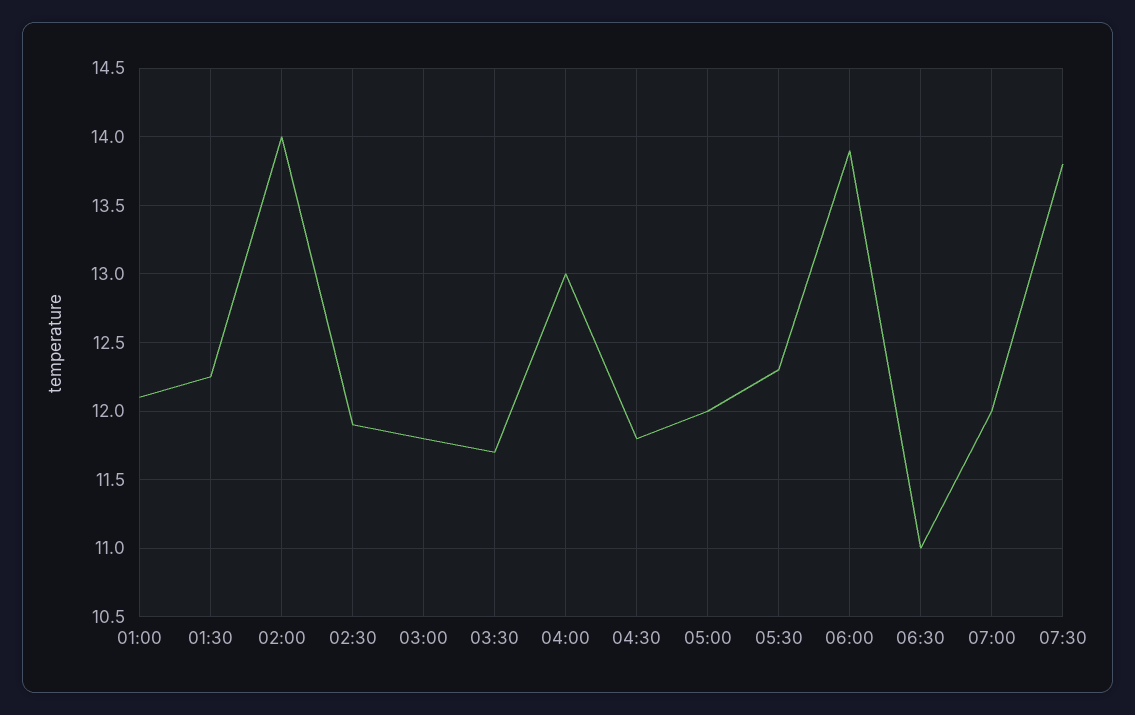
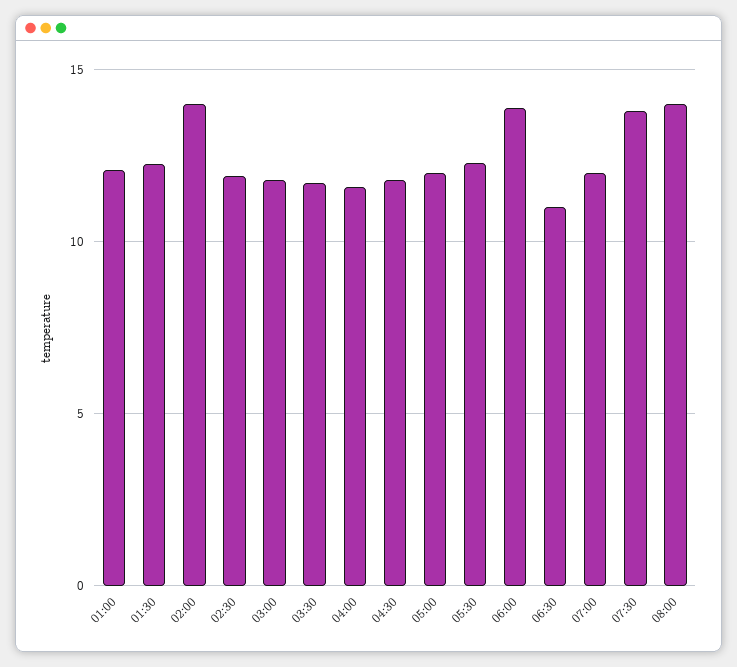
04:00: 13 -> 11.5
08:00: none -> 14

